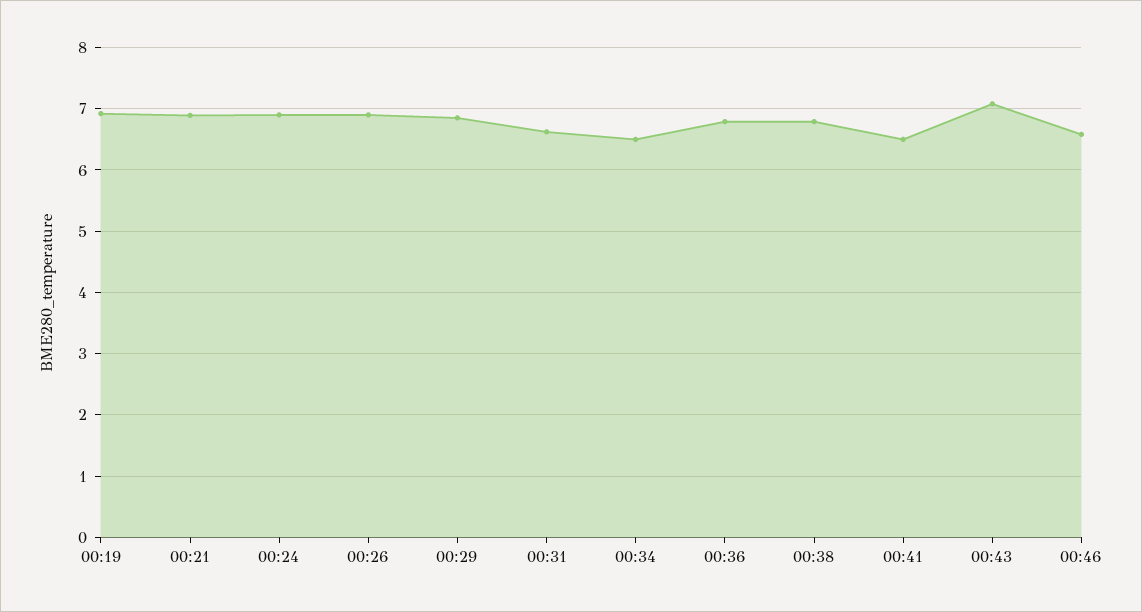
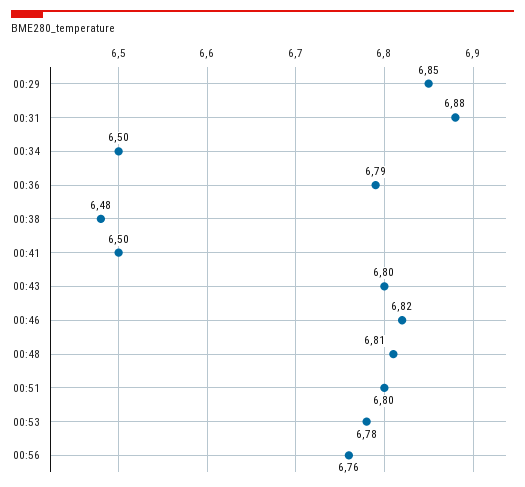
00:19: 6.9 -> none
00:21: 6.9 -> none
00:24: 6.9 -> none
00:26: 6.9 -> none
00:31: 6.6 -> 6.88
00:38: 6.8 -> 6.48
00:43: 7.1 -> 6.8
00:46: 6.6 -> 6.82
00:48: none -> 6.81
00:51: none -> 6.8
00:53: none -> 6.78
00:56: none -> 6.76

